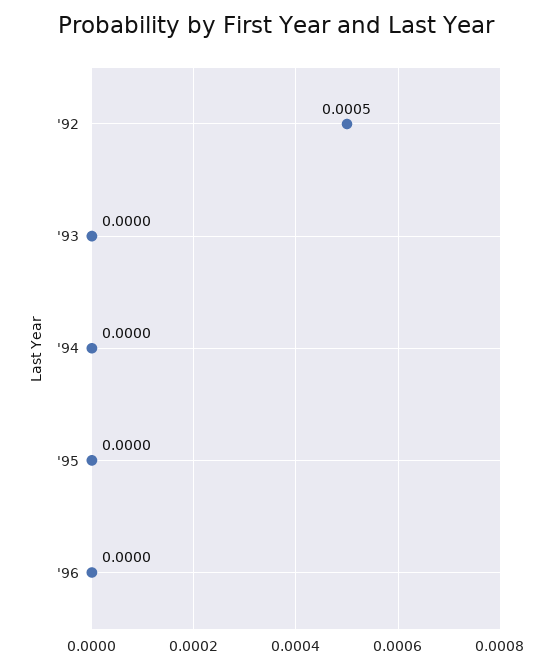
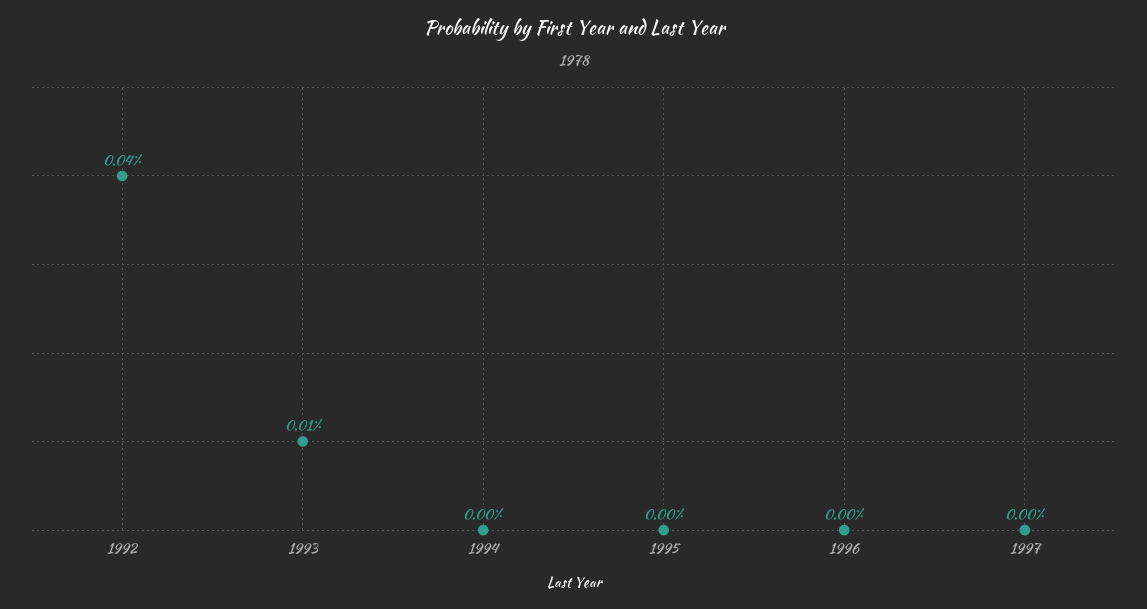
'92: 0.0005 -> 0.0004
'93: 0 -> 0.0001
1997: none -> 0

